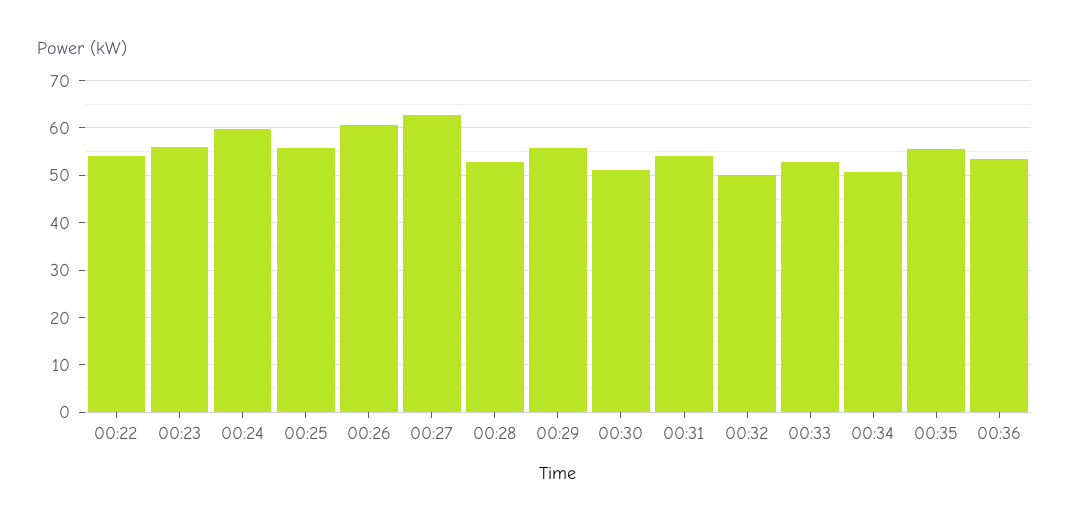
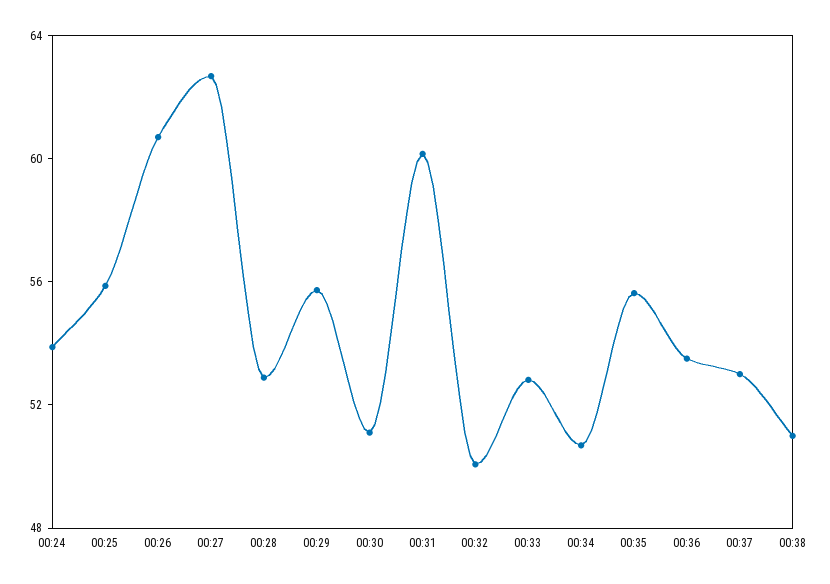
00:22: 54 -> none
00:23: 56 -> none
00:24: 60 -> 54
00:31: 54 -> 60
00:37: none -> 53
00:38: none -> 51

